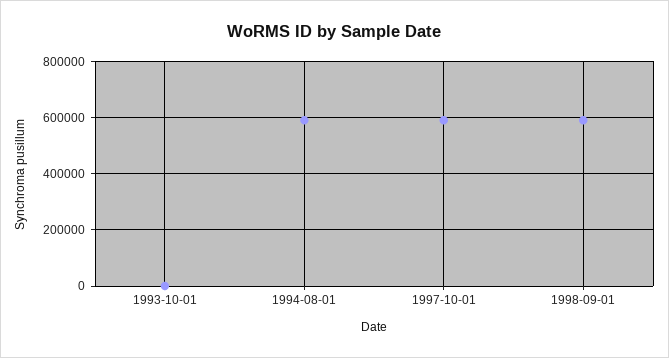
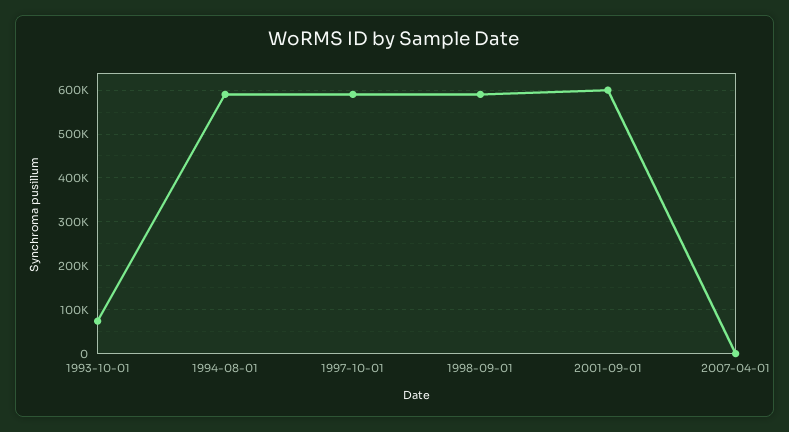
1993-10-01: 0 -> 80000
2001-09-01: none -> 600000
2007-04-01: none -> 0

